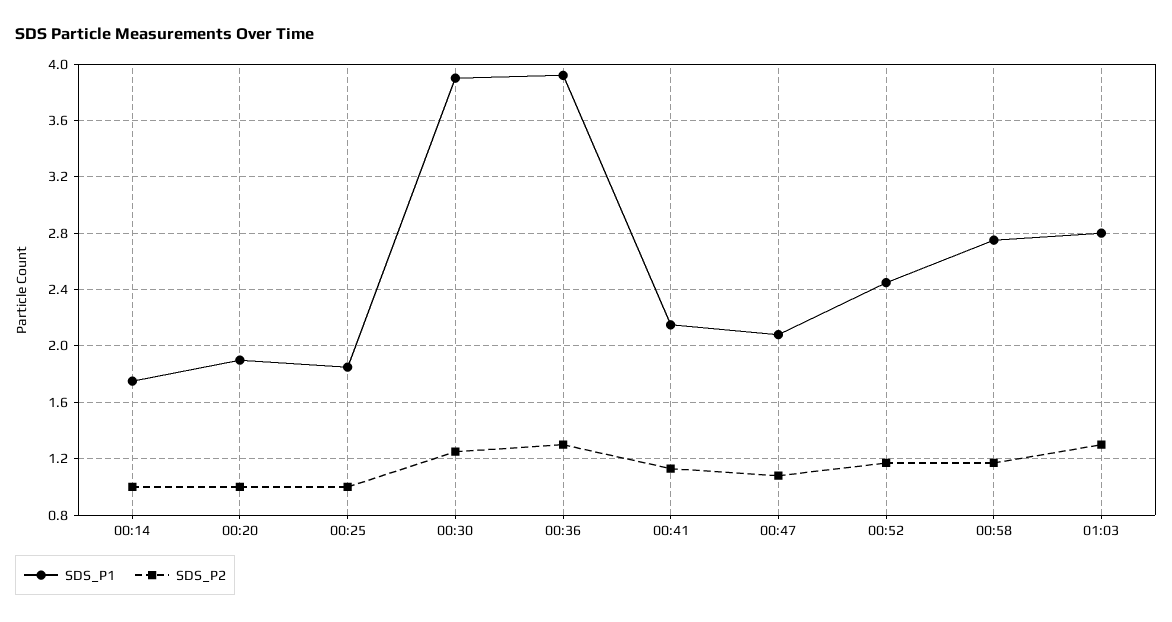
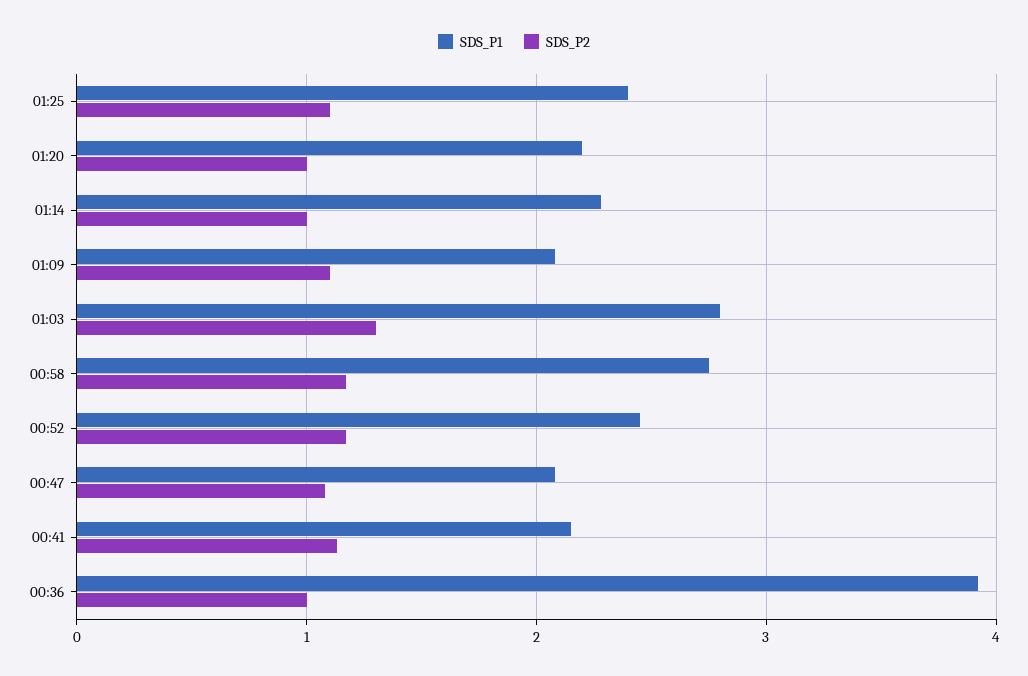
SDS_P1, 00:14: 1.75 -> none
SDS_P2, 00:14: 1 -> none
SDS_P1, 00:20: 1.9 -> none
SDS_P2, 00:20: 1 -> none
SDS_P1, 00:25: 1.85 -> none
SDS_P2, 00:25: 1 -> none
SDS_P1, 00:30: 3.9 -> none
SDS_P2, 00:30: 1.25 -> none
SDS_P2, 00:36: 1.3 -> 1
SDS_P1, 01:25: none -> 2.4
SDS_P2, 01:25: none -> 1.1
SDS_P1, 01:20: none -> 2.2
SDS_P2, 01:20: none -> 1
SDS_P1, 01:14: none -> 2.3
SDS_P2, 01:14: none -> 1
SDS_P1, 01:09: none -> 2.1
SDS_P2, 01:09: none -> 1.1

